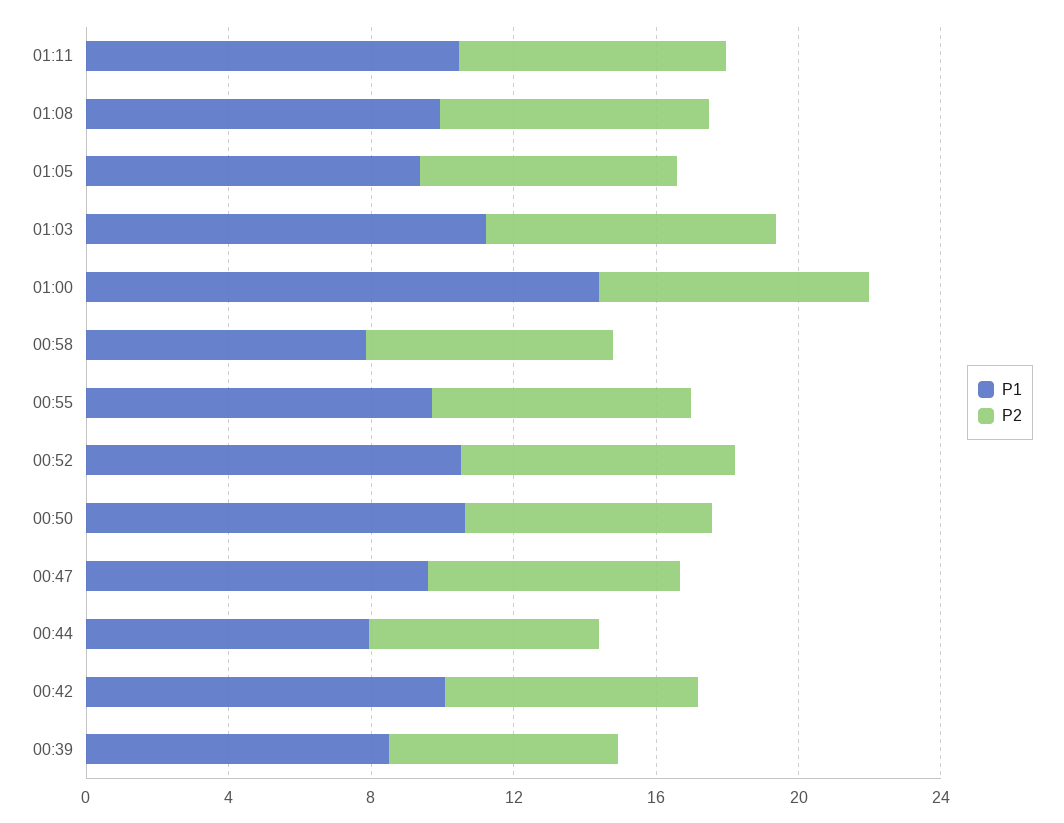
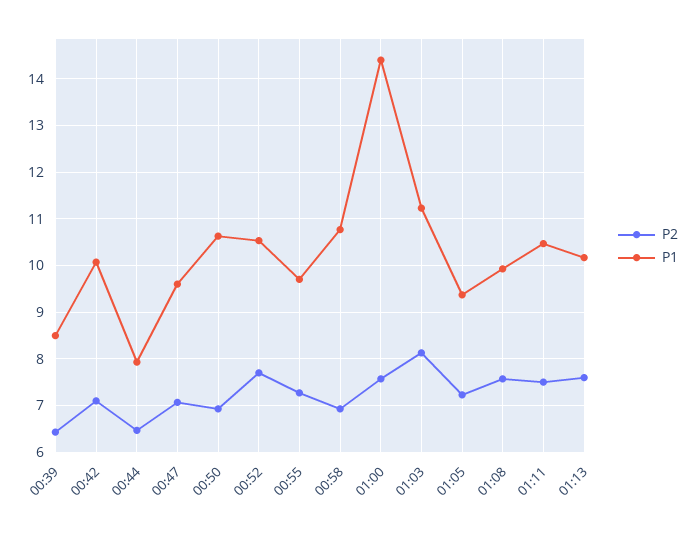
P1, 00:58: 8 -> 10.8
P2, 01:13: none -> 7.6
P1, 01:13: none -> 10.2

